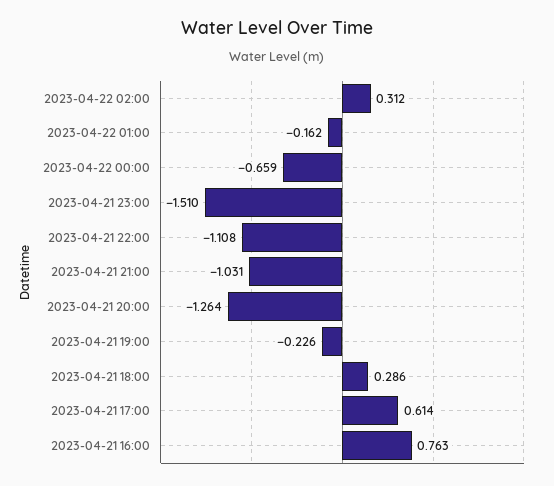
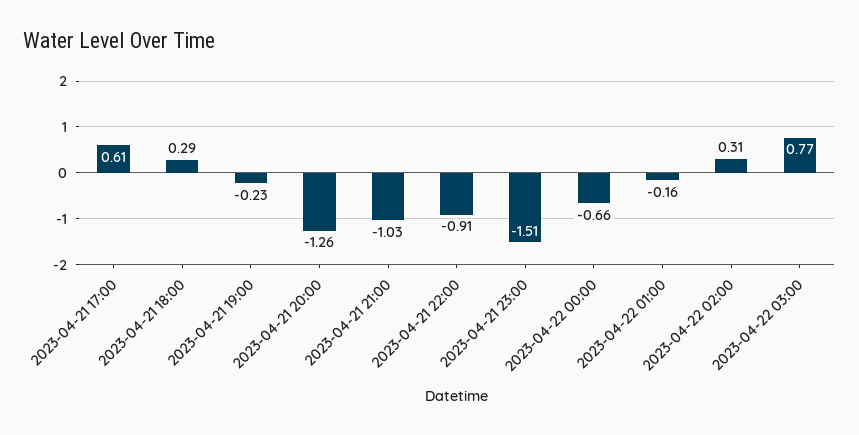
2023-04-21 22:00: -1.108 -> -0.91
2023-04-21 16:00: 0.763 -> none
2023-04-22 03:00: none -> 0.77

